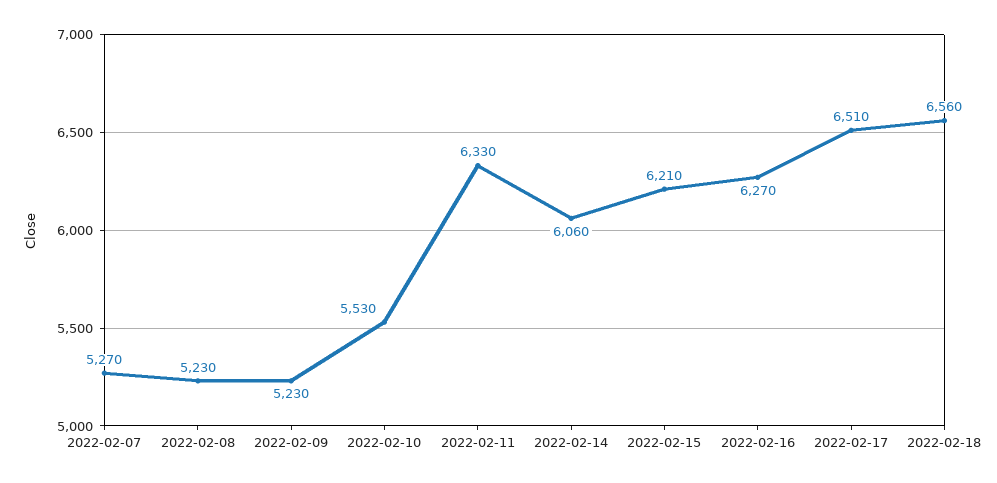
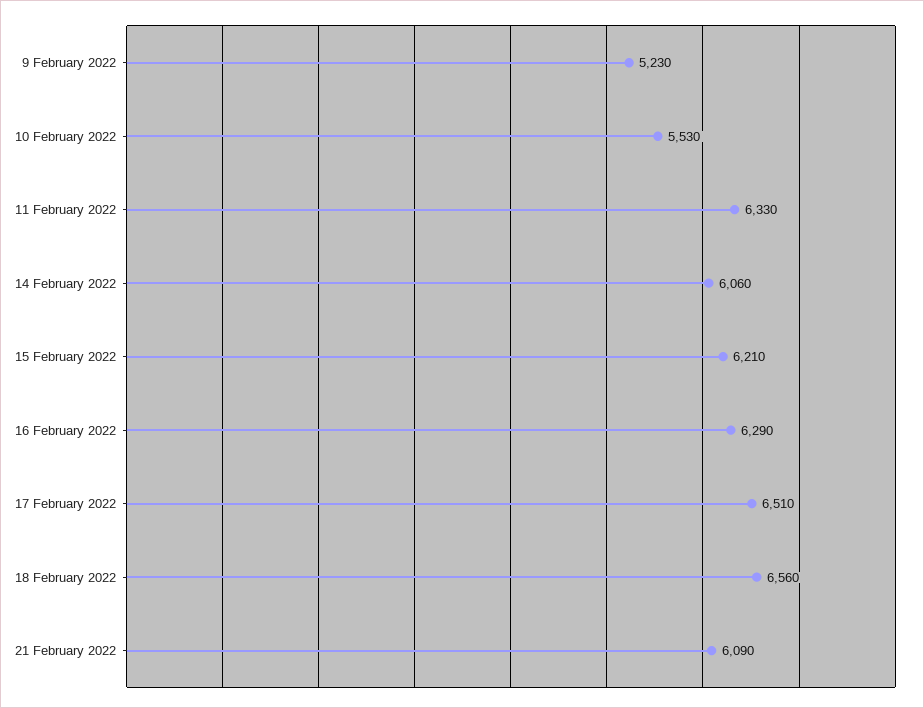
2022-02-07: 5270 -> none
2022-02-08: 5230 -> none
2022-02-16: 6270 -> 6290
21 February 2022: none -> 6090

